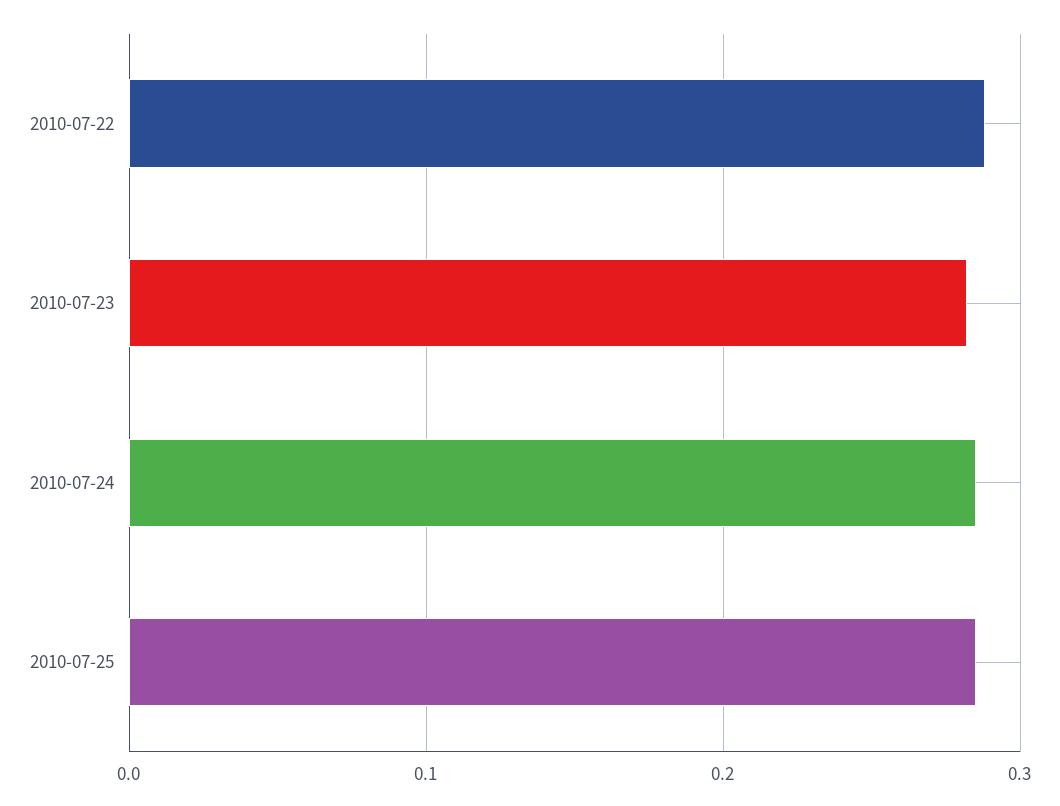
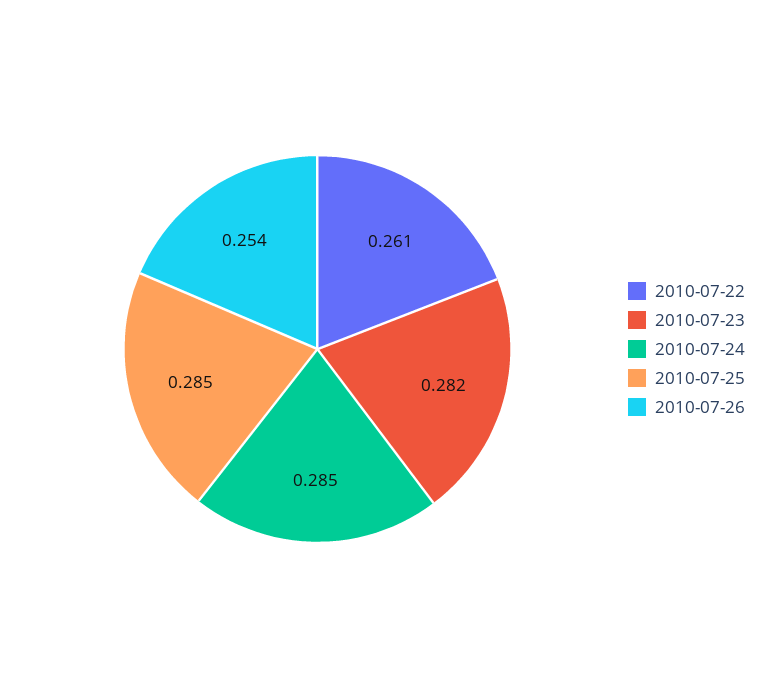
2010-07-22: 0.29 -> 0.261
2010-07-26: none -> 0.254

